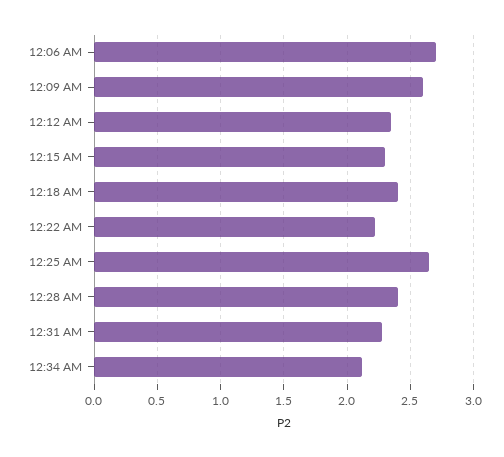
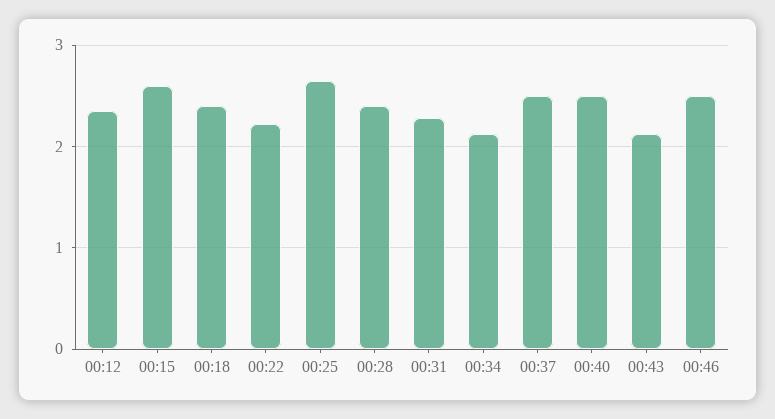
12:06 AM: 2.7 -> none
12:09 AM: 2.6 -> none
12:15 AM: 2.3 -> 2.6
00:37: none -> 2.5
00:40: none -> 2.5
00:43: none -> 2.1
00:46: none -> 2.5

